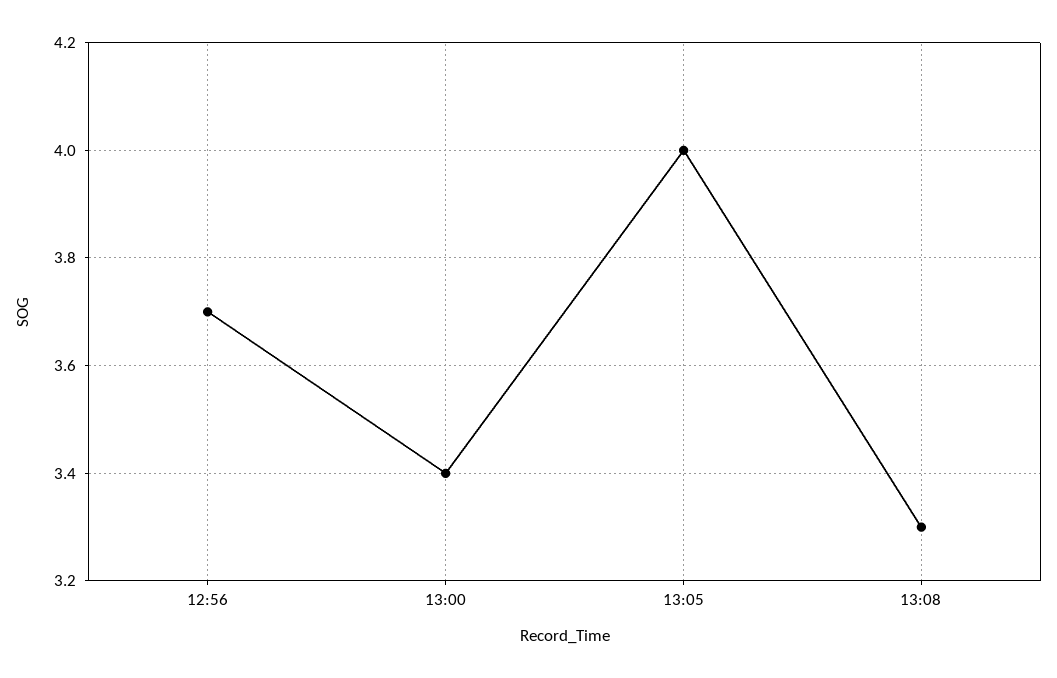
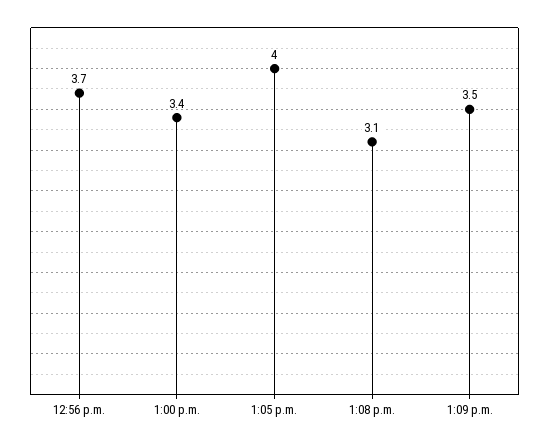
13:08: 3.3 -> 3.1
1:09 p.m.: none -> 3.5

